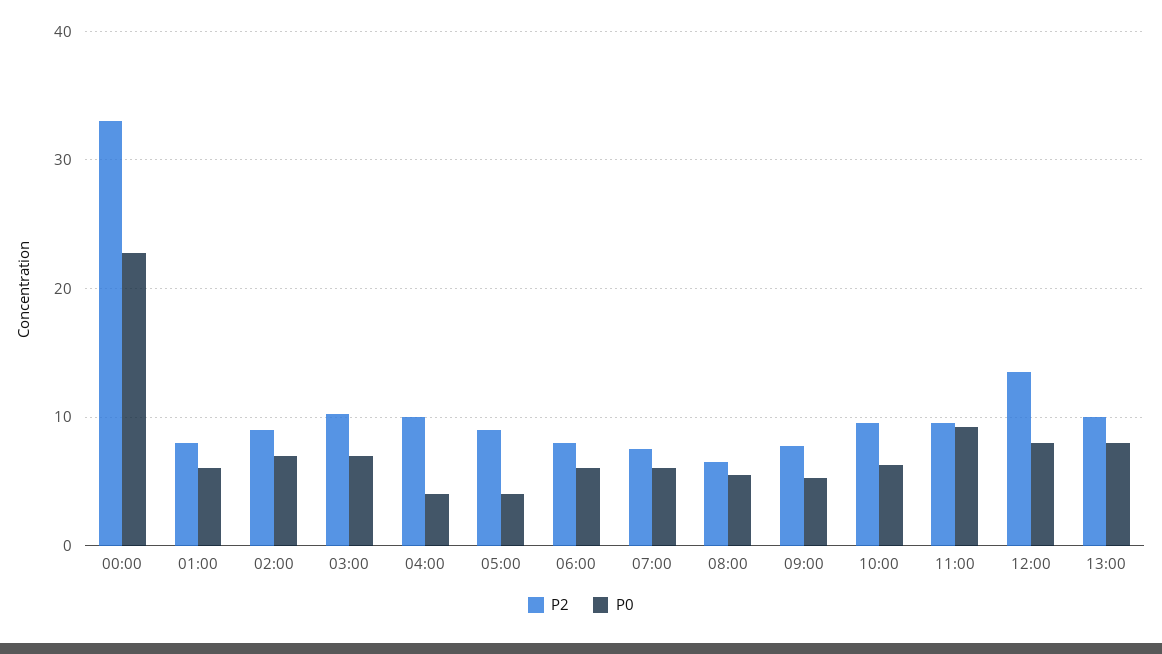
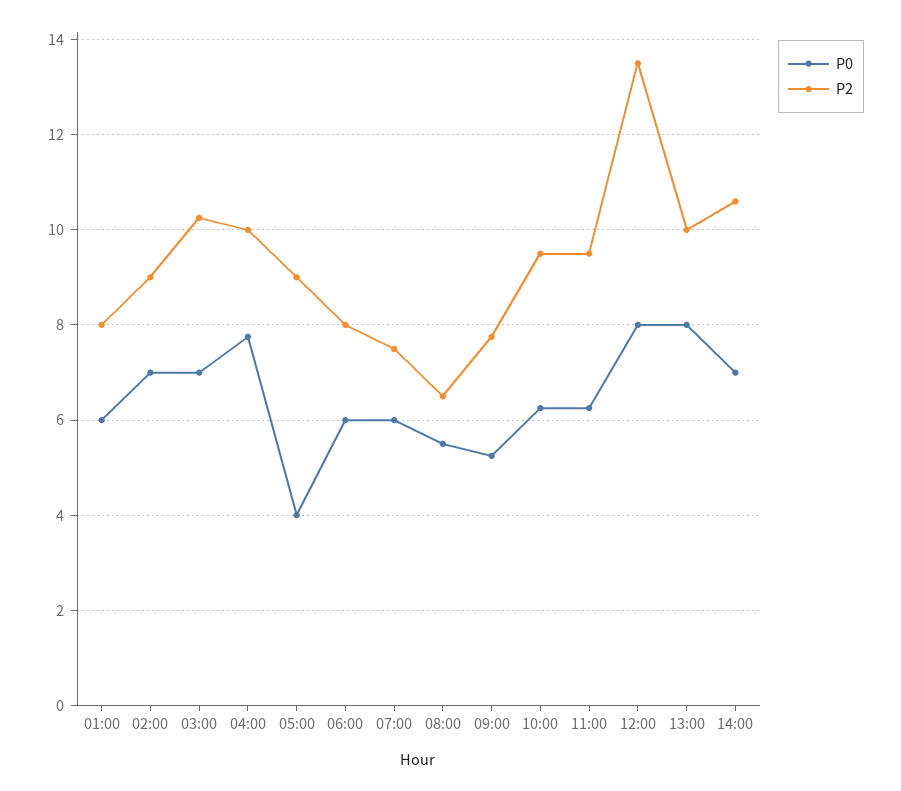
P2, 00:00: 33 -> none
P0, 00:00: 23 -> none
P0, 04:00: 4 -> 7.8
P0, 11:00: 9 -> 6.2
P0, 14:00: none -> 7
P2, 14:00: none -> 10.6

